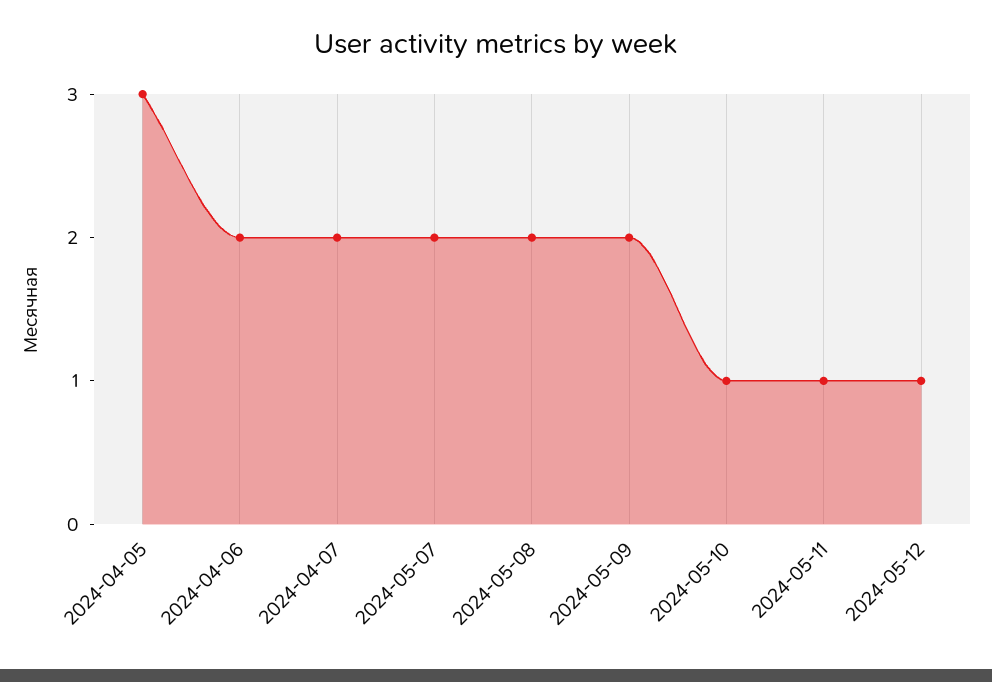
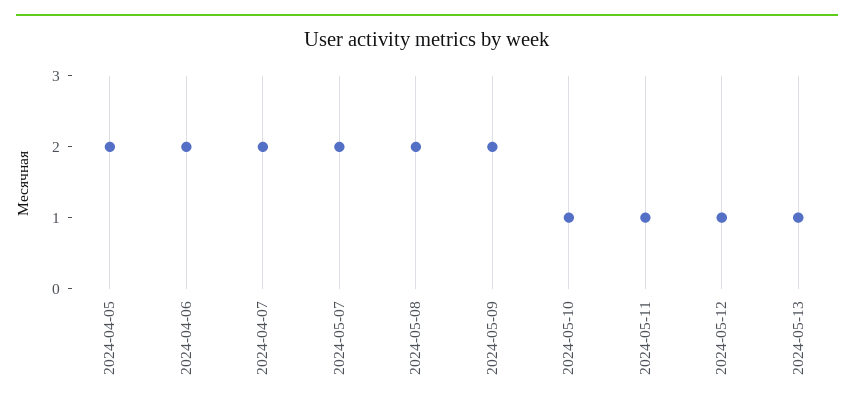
2024-04-05: 3 -> 2
2024-05-13: none -> 1

